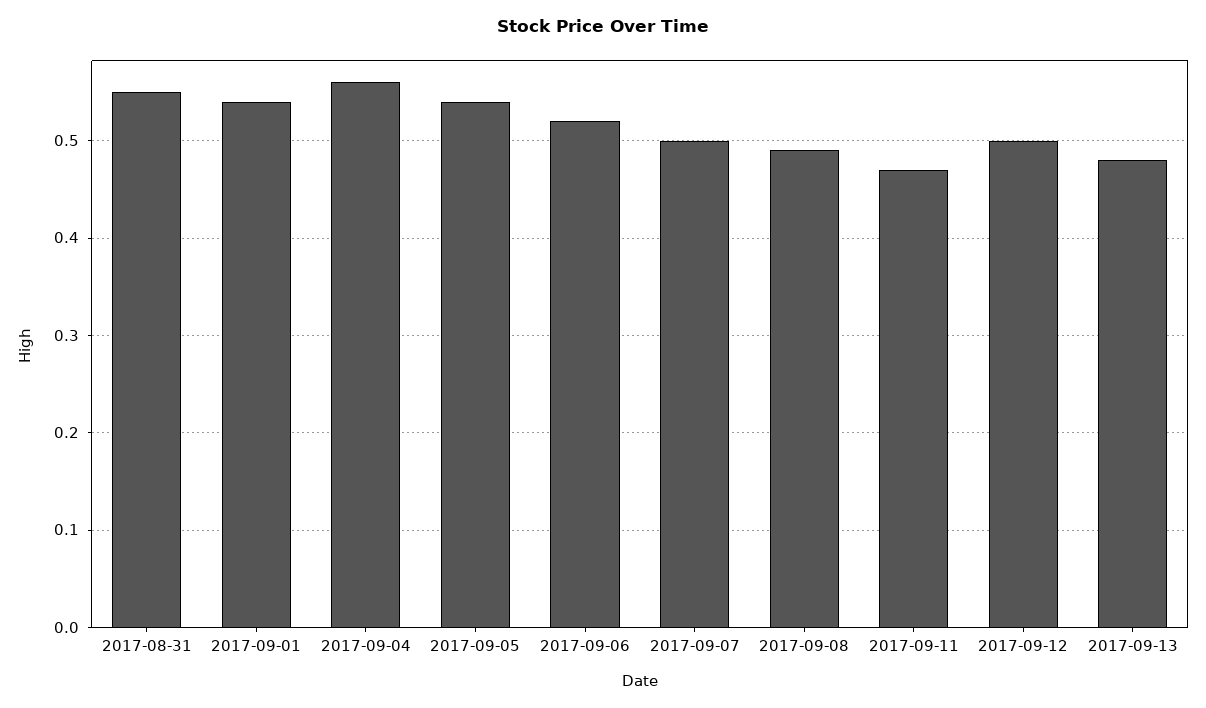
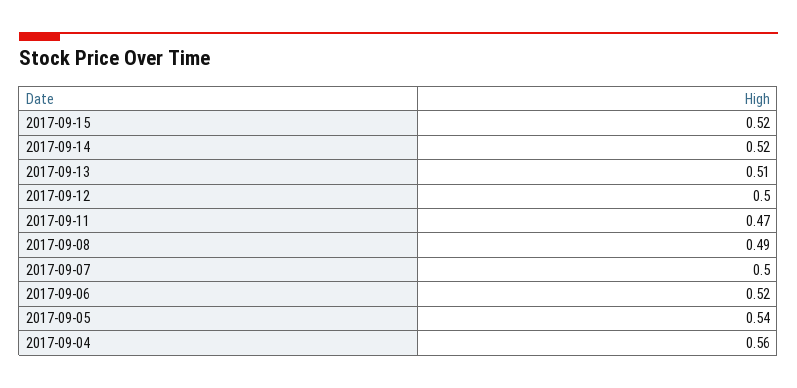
2017-08-31: 0.55 -> none
2017-09-01: 0.54 -> none
2017-09-13: 0.48 -> 0.51
2017-09-15: none -> 0.52
2017-09-14: none -> 0.52

